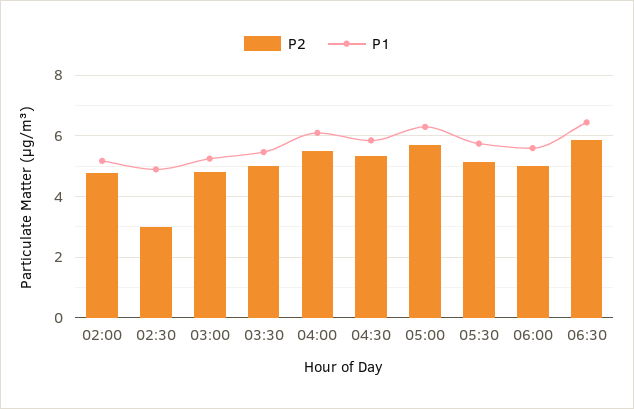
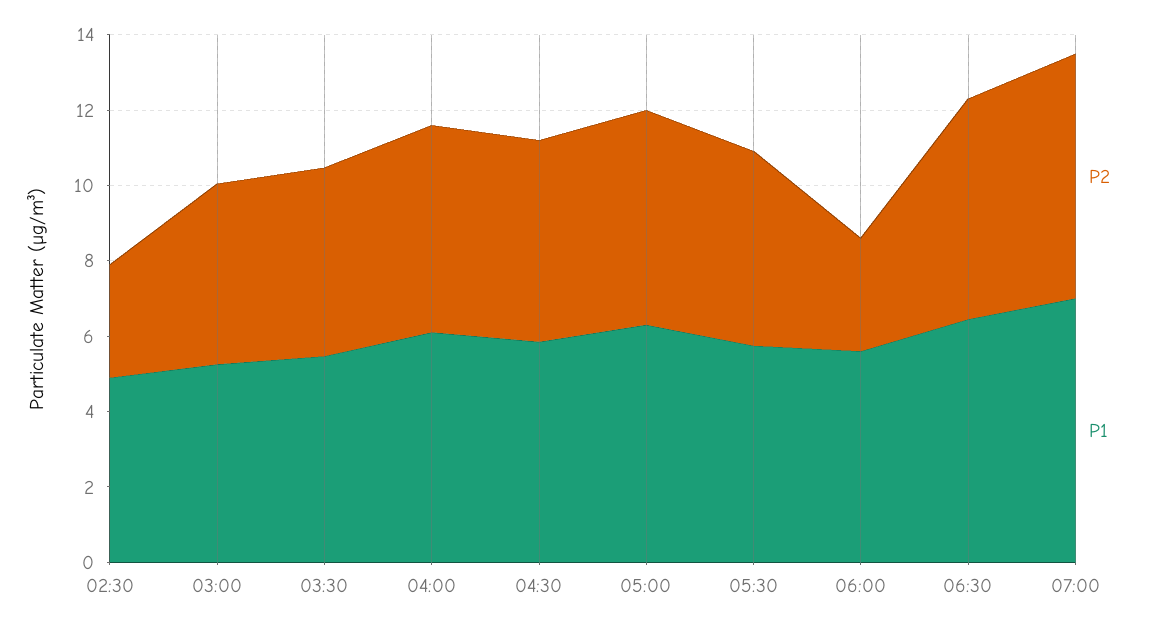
P2, 02:00: 4.8 -> none
P1, 02:00: 5.2 -> none
P2, 06:00: 5 -> 3
P2, 07:00: none -> 6.5
P1, 07:00: none -> 7

